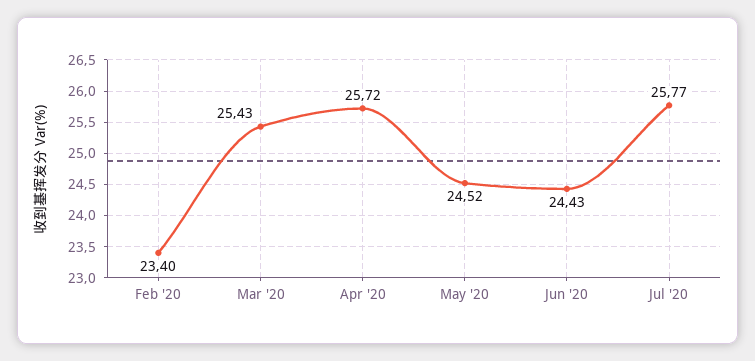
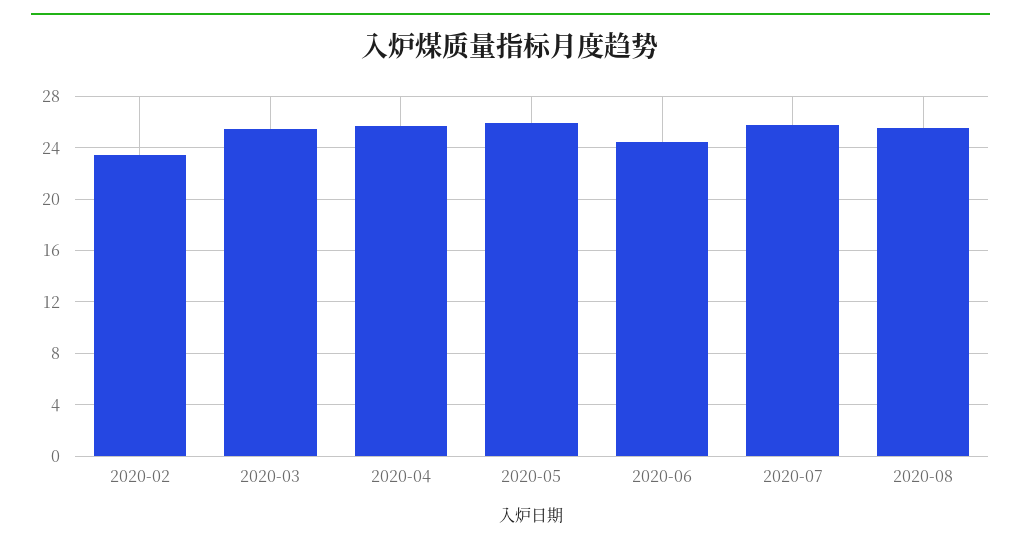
May '20: 24.52 -> 26
2020-08: none -> 25.5

